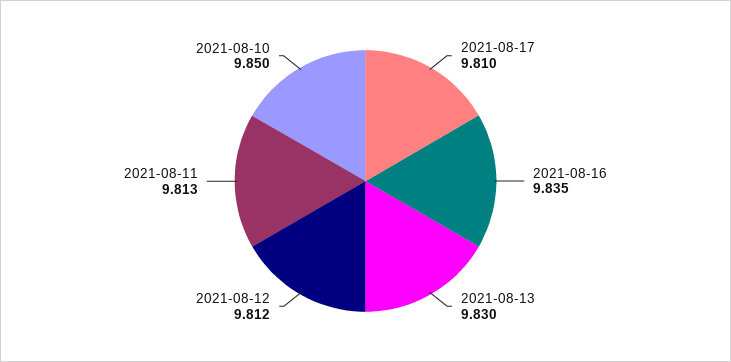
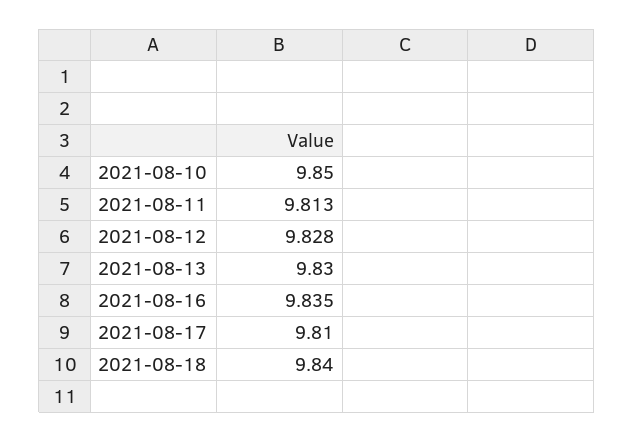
2021-08-12: 9.812 -> 9.828
2021-08-18: none -> 9.84

